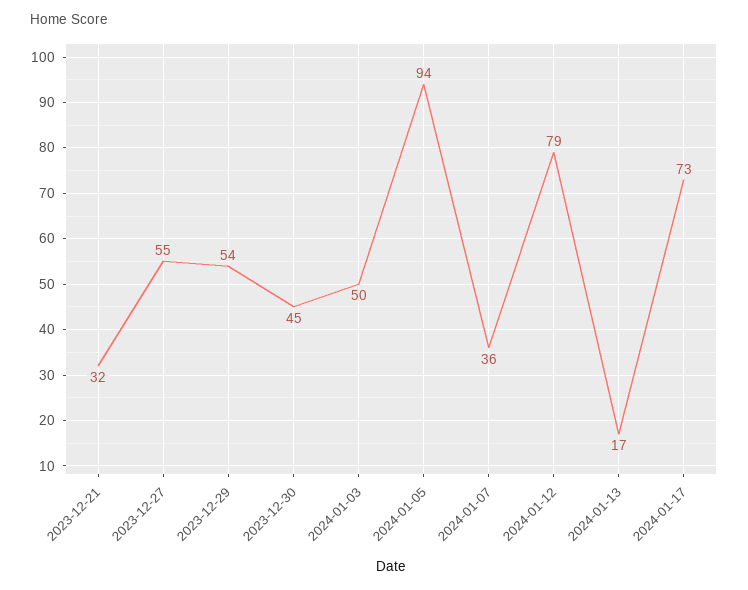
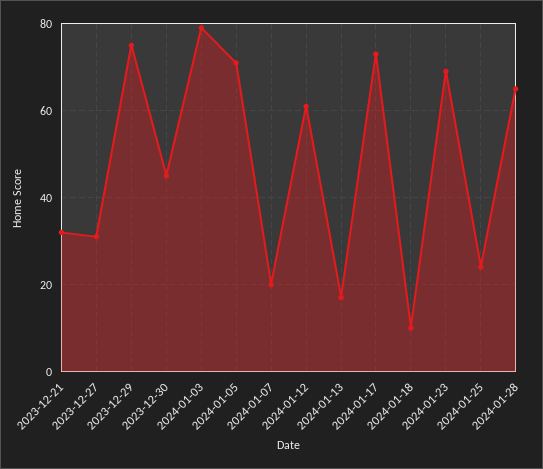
2023-12-27: 55 -> 30
2023-12-29: 54 -> 75
2024-01-03: 50 -> 80
2024-01-05: 94 -> 70
2024-01-07: 36 -> 20
2024-01-12: 79 -> 60
2024-01-18: none -> 10
2024-01-23: none -> 70
2024-01-25: none -> 25
2024-01-28: none -> 65

